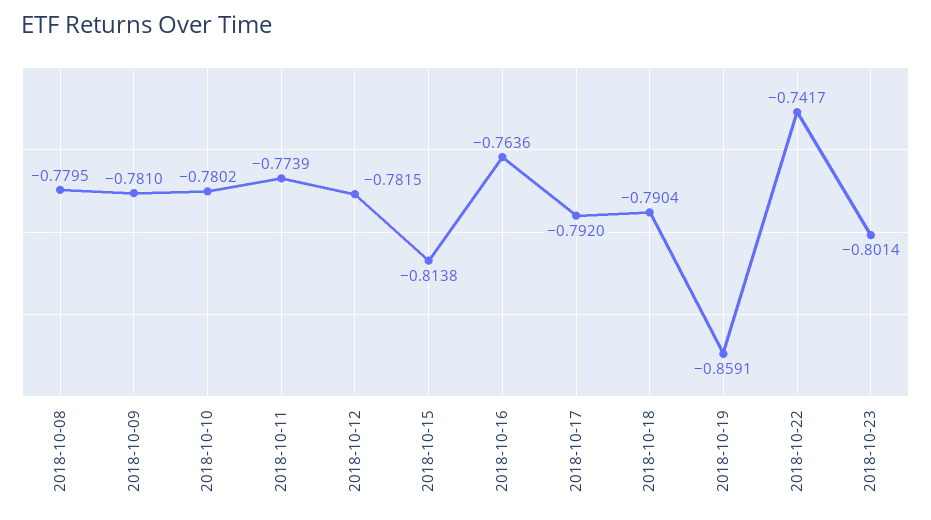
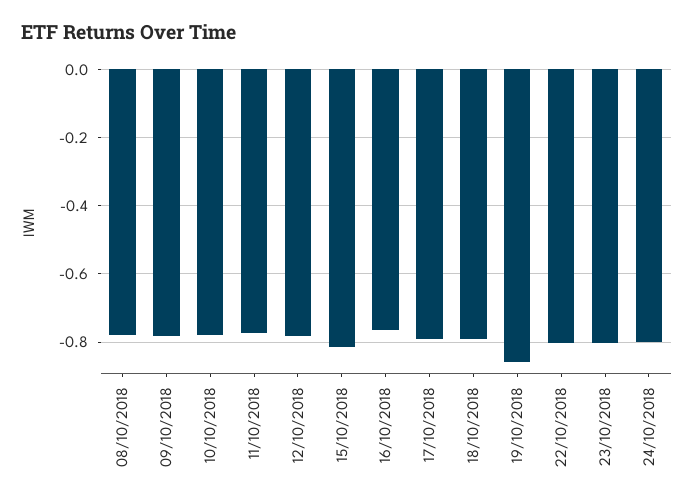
2018-10-22: -0.7417 -> -0.8
24/10/2018: none -> -0.8

